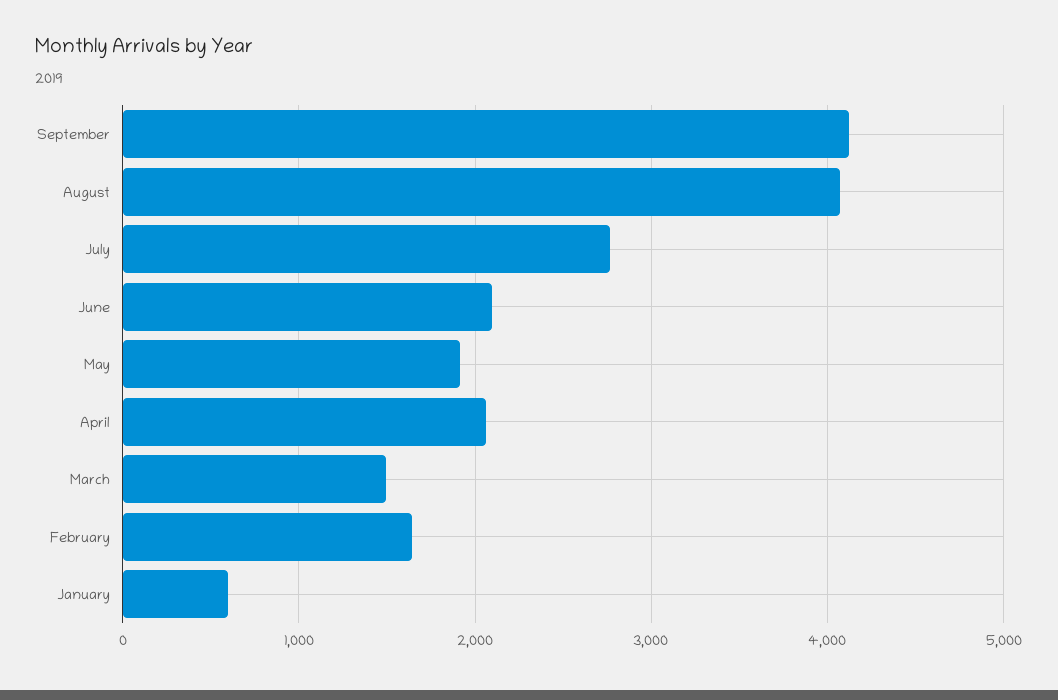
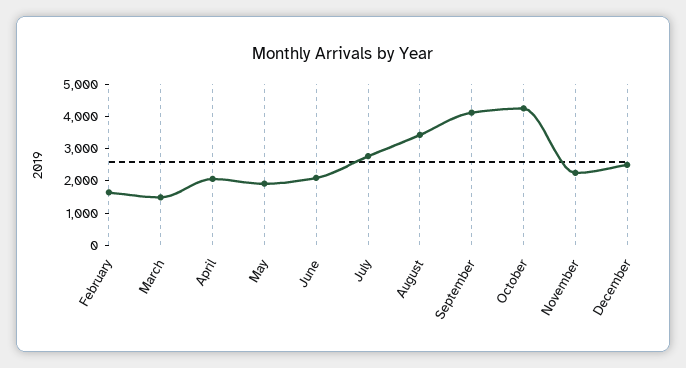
August: 4100 -> 3500
January: 600 -> none
October: none -> 4250
November: none -> 2250
December: none -> 2500

